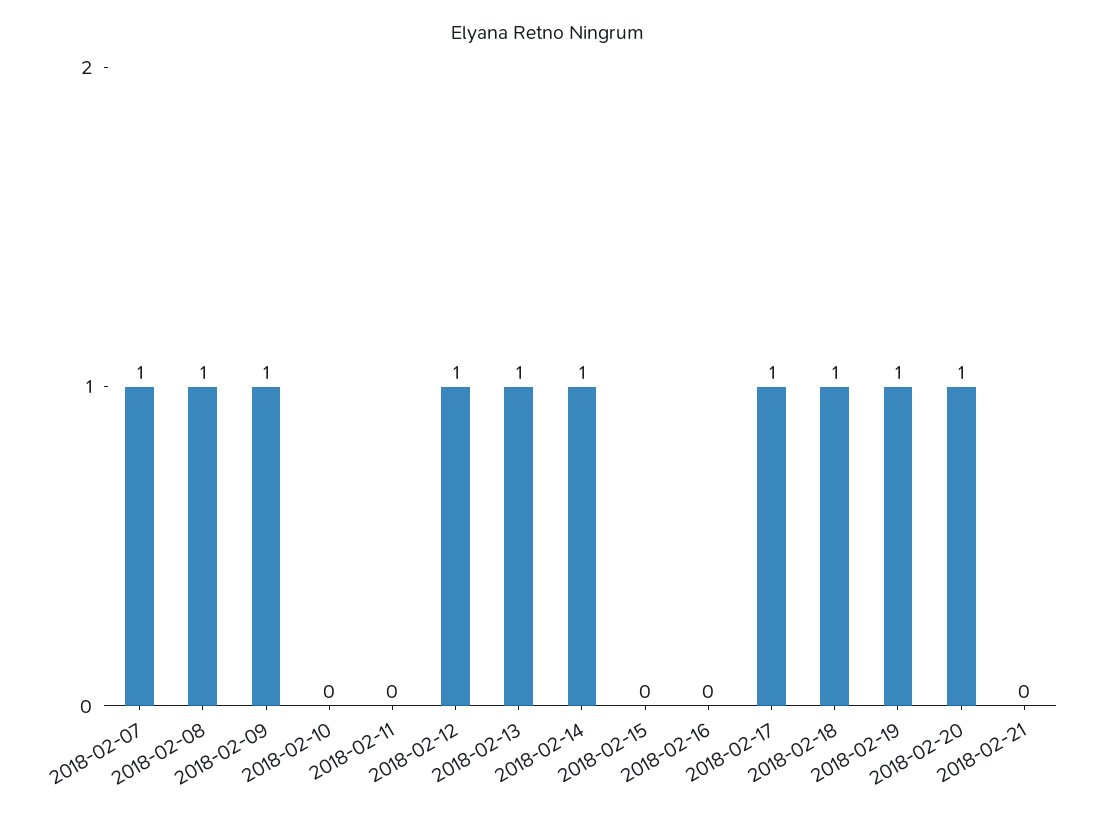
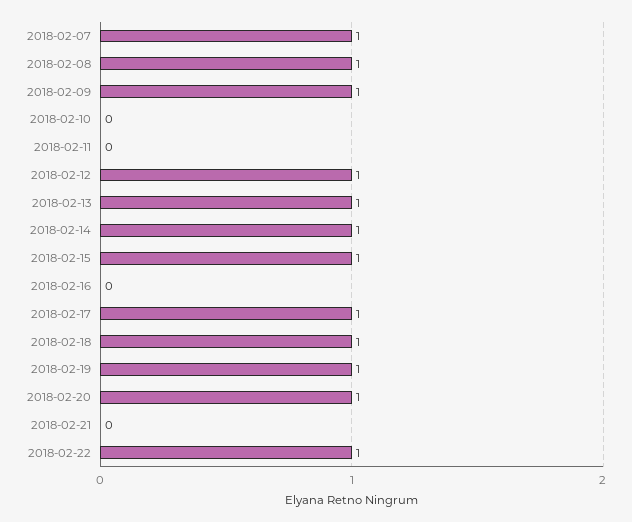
2018-02-15: 0 -> 1
2018-02-22: none -> 1

